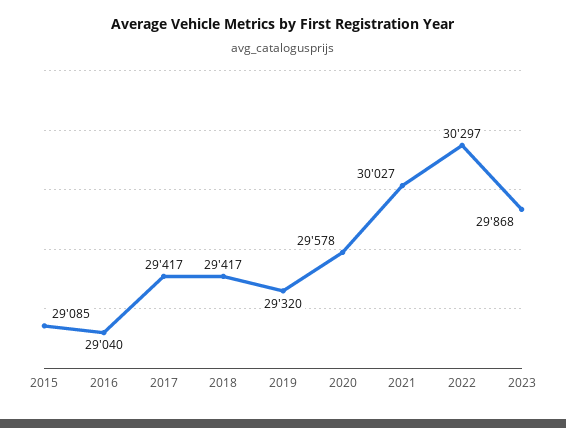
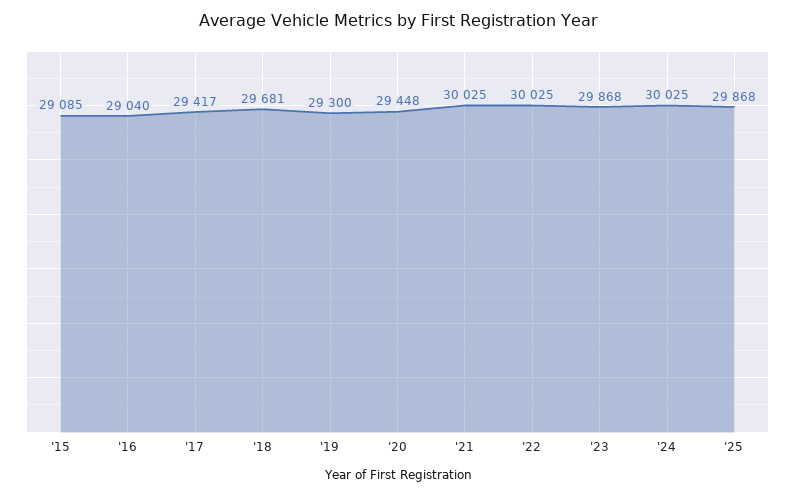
2018: 29417 -> 29681
2019: 29320 -> 29300
2020: 29578 -> 29448
2021: 30027 -> 30025
2022: 30297 -> 30025
'24: none -> 30025
'25: none -> 29868

